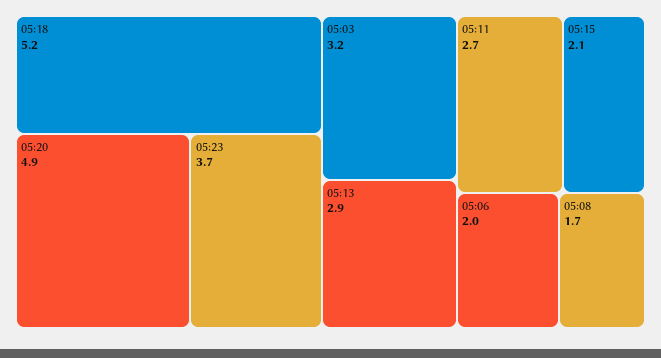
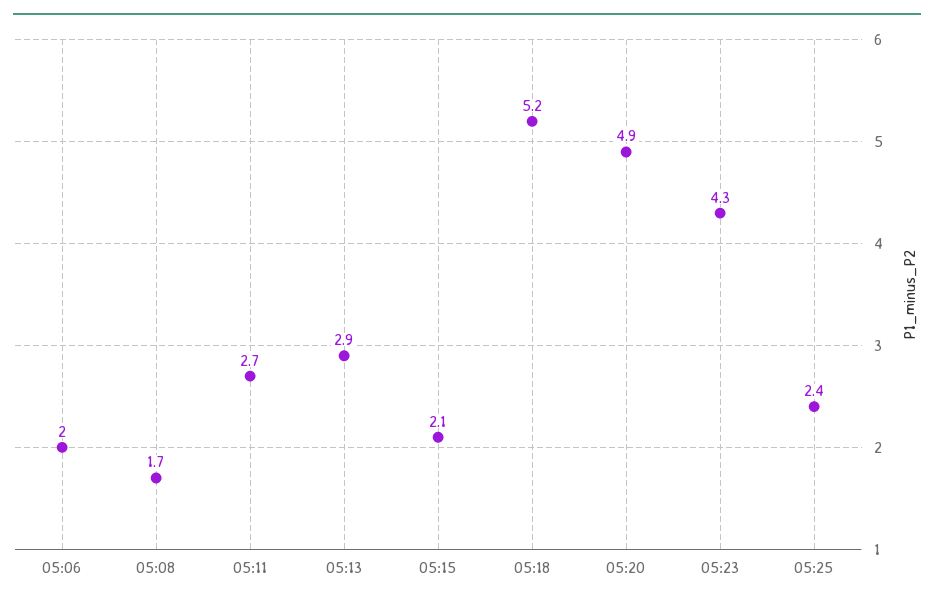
05:23: 3.7 -> 4.3
05:03: 3.2 -> none
05:25: none -> 2.4

